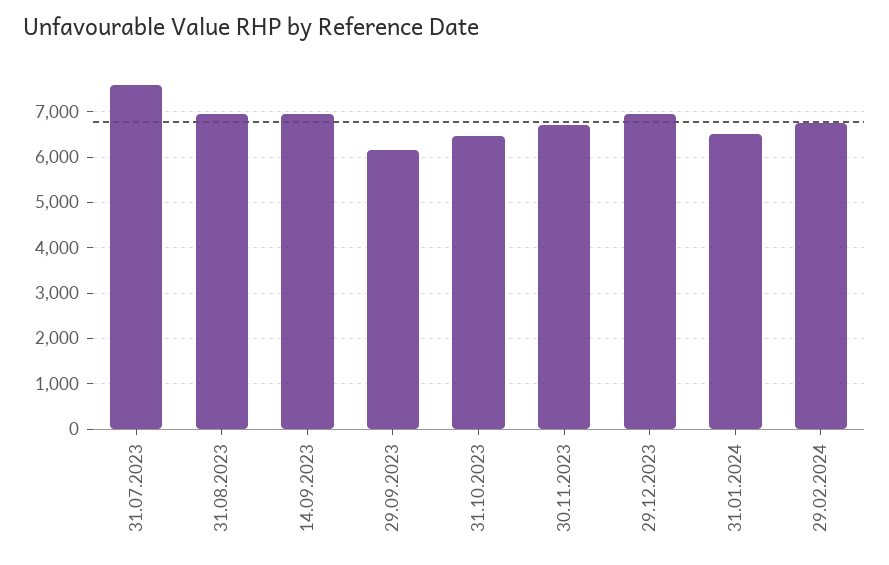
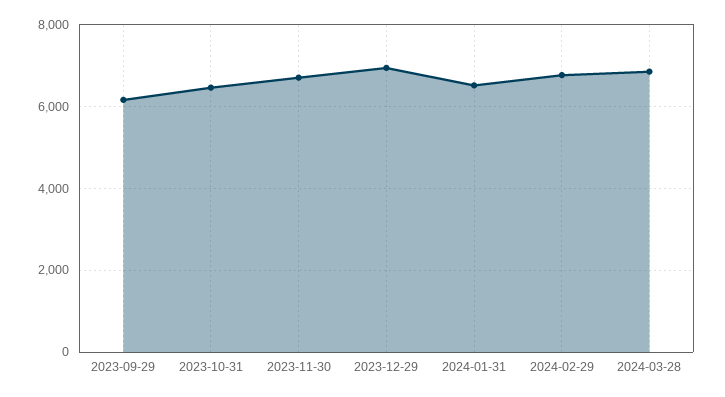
31.07.2023: 7600 -> none
31.08.2023: 7000 -> none
14.09.2023: 7000 -> none
2024-03-28: none -> 6800

